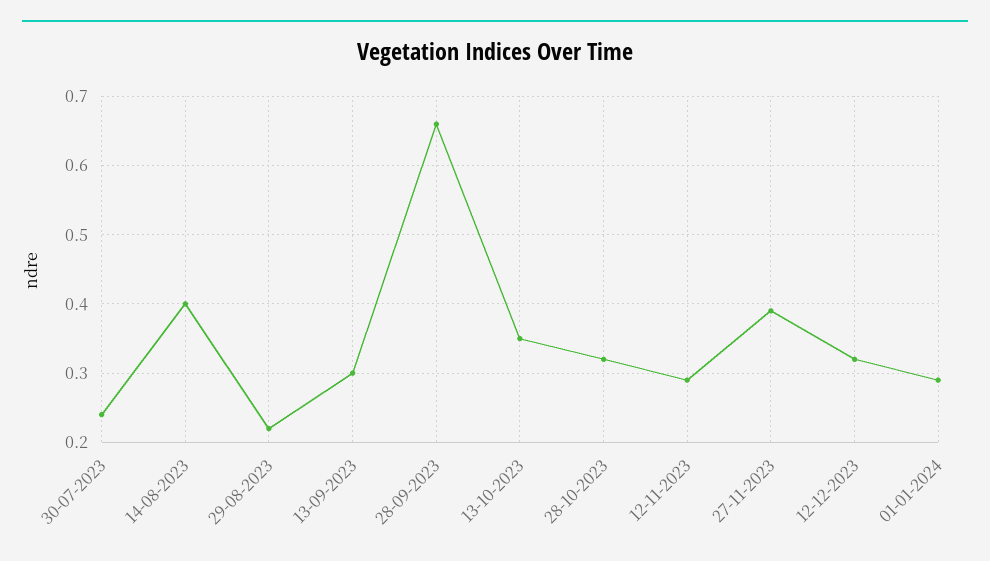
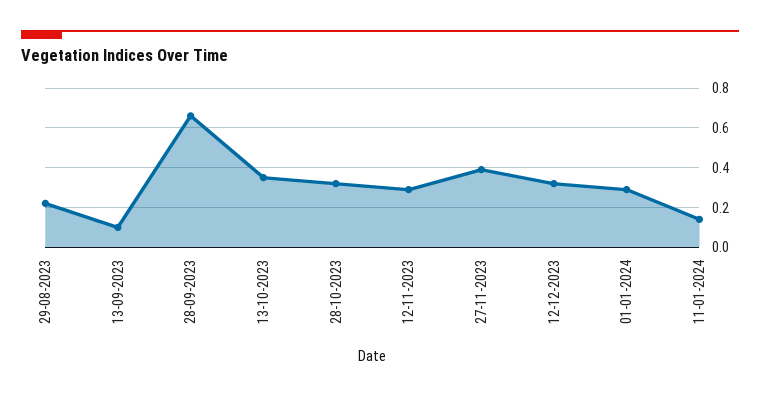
30-07-2023: 0.24 -> none
14-08-2023: 0.4 -> none
13-09-2023: 0.3 -> 0.1
11-01-2024: none -> 0.15

